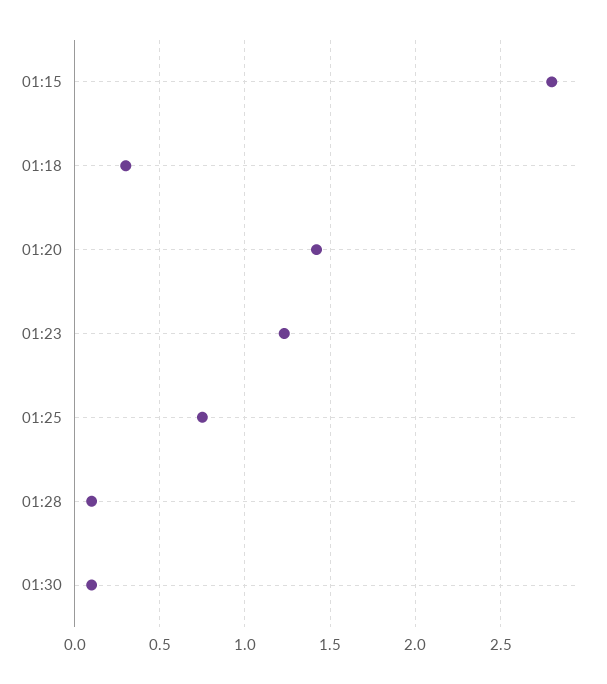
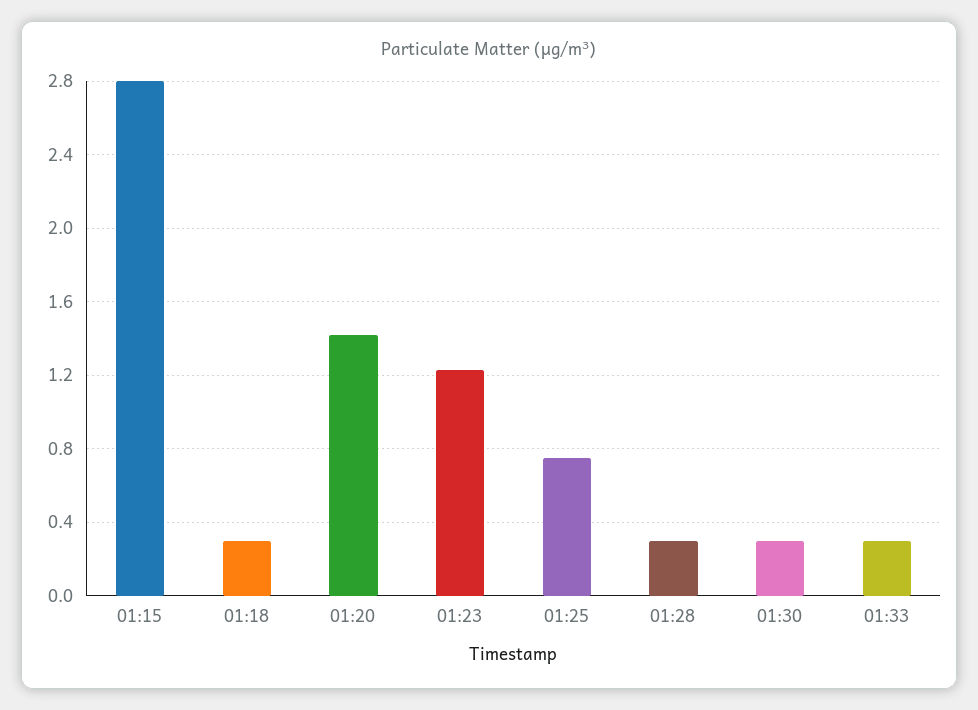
01:28: 0.1 -> 0.3
01:30: 0.1 -> 0.3
01:33: none -> 0.3

